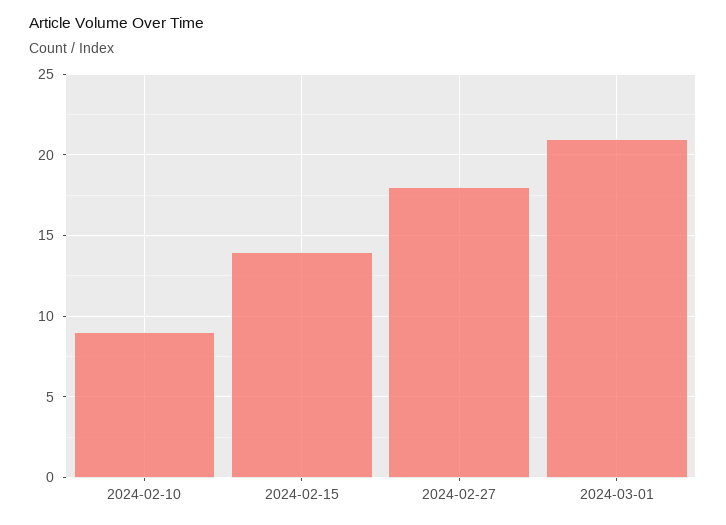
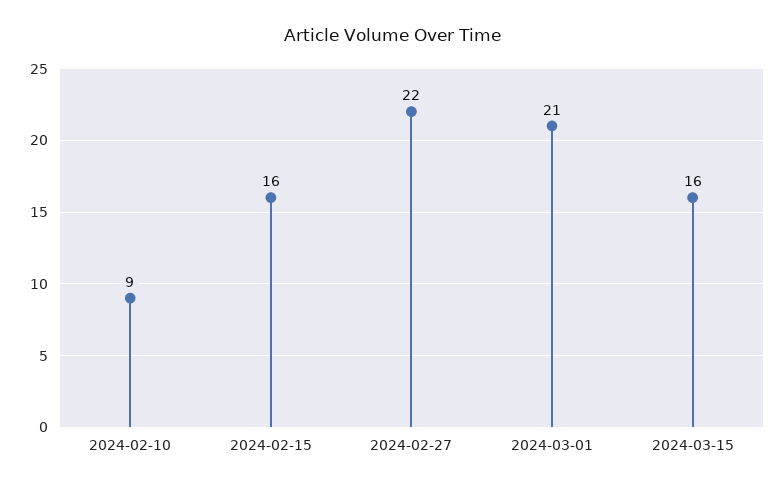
2024-02-15: 14 -> 16
2024-02-27: 18 -> 22
2024-03-15: none -> 16

